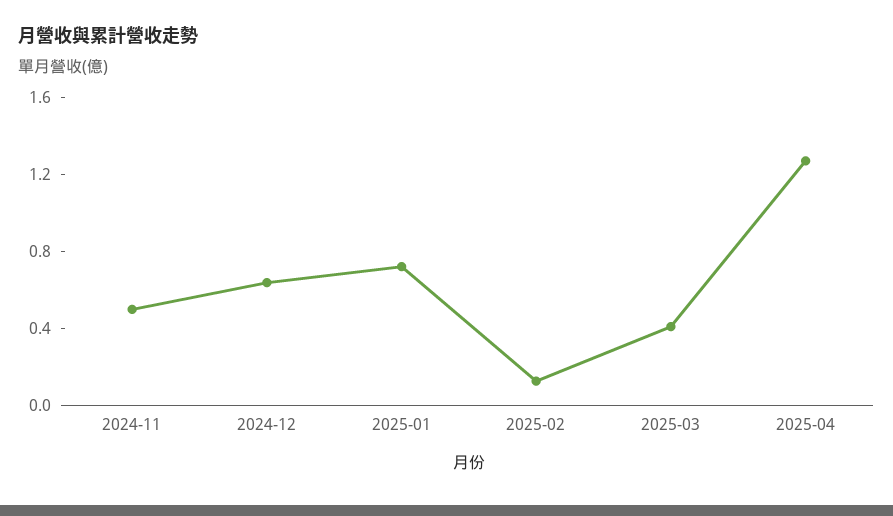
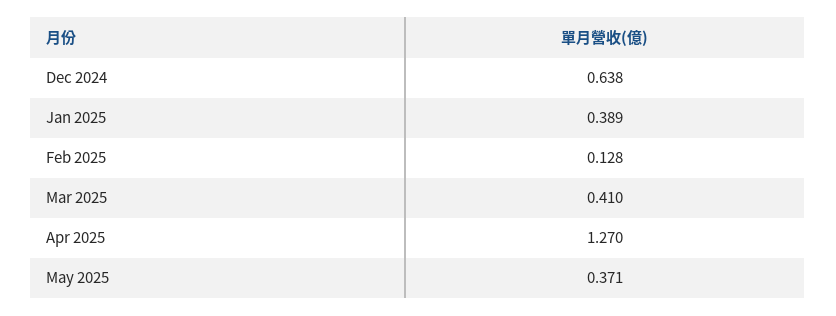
2024-11: 0.5 -> none
2025-01: 0.7 -> 0.389
May 2025: none -> 0.371

